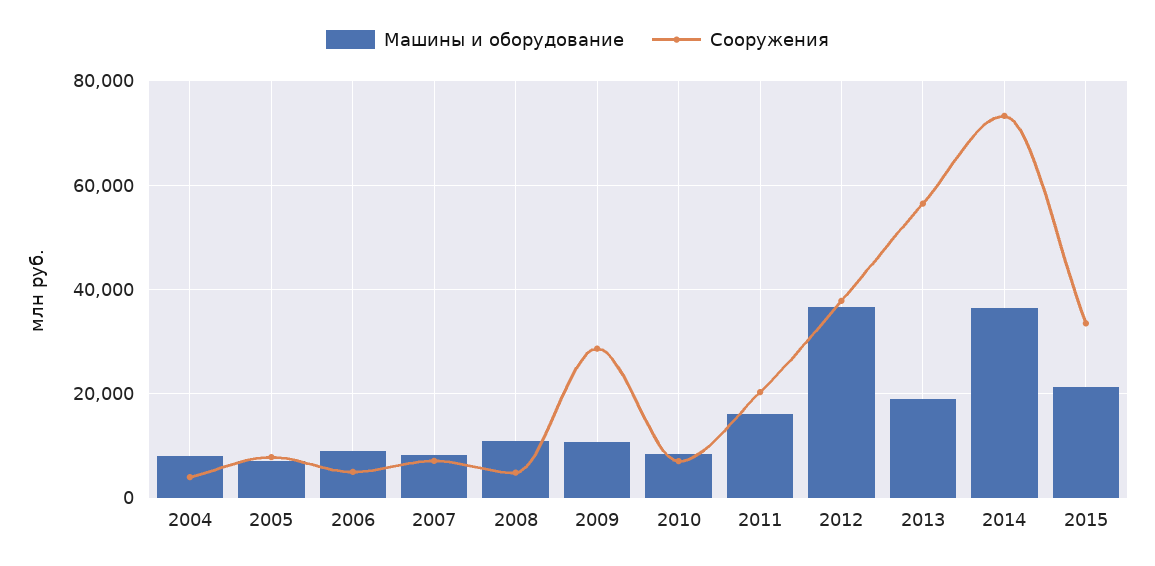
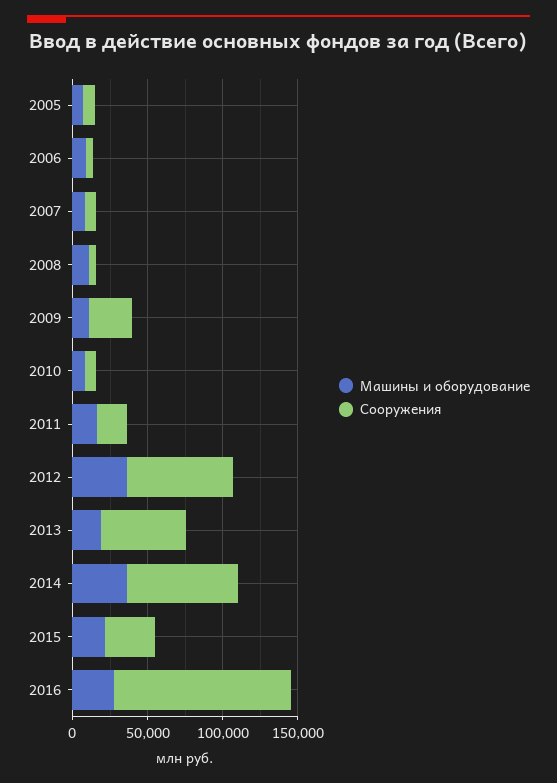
Машины и оборудование, 2004: 8000 -> none
Сооружения, 2004: 4000 -> none
Сооружения, 2012: 38000 -> 70000
Машины и оборудование, 2016: none -> 30000
Сооружения, 2016: none -> 120000

